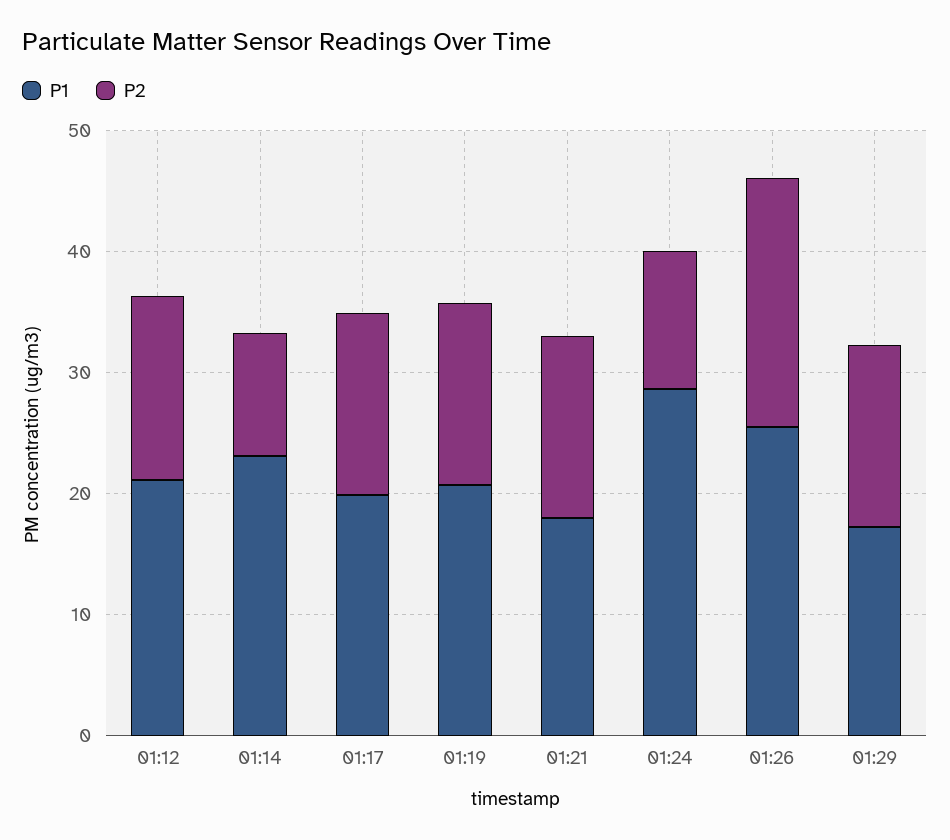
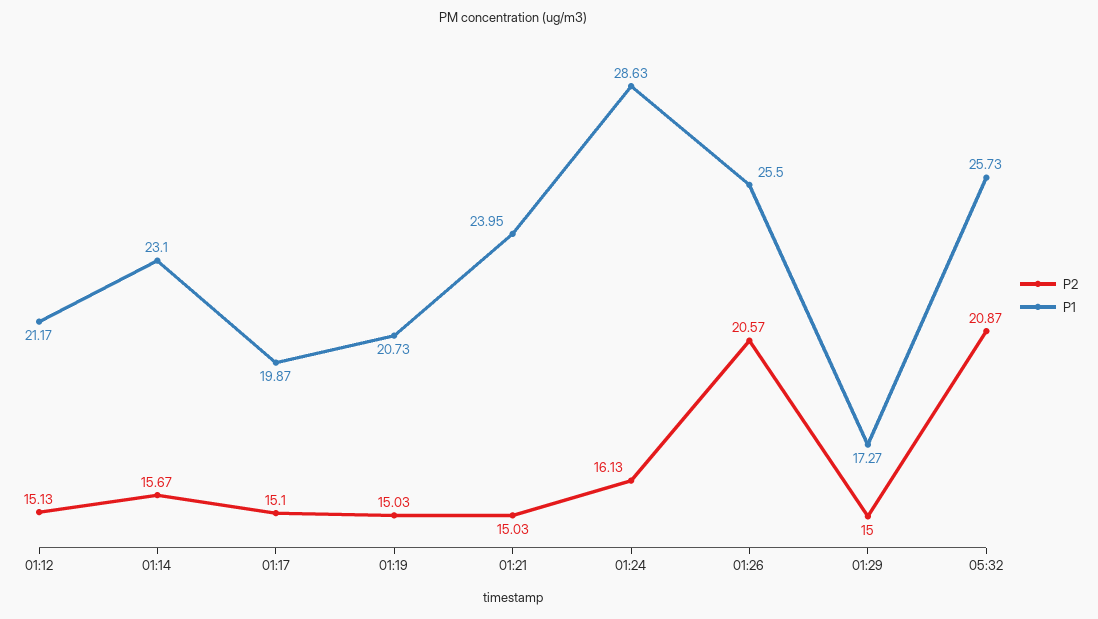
P2, 01:14: 10 -> 15.67
P1, 01:21: 18 -> 23.95
P2, 01:24: 12 -> 16.13
P2, 05:32: none -> 20.87
P1, 05:32: none -> 25.73

